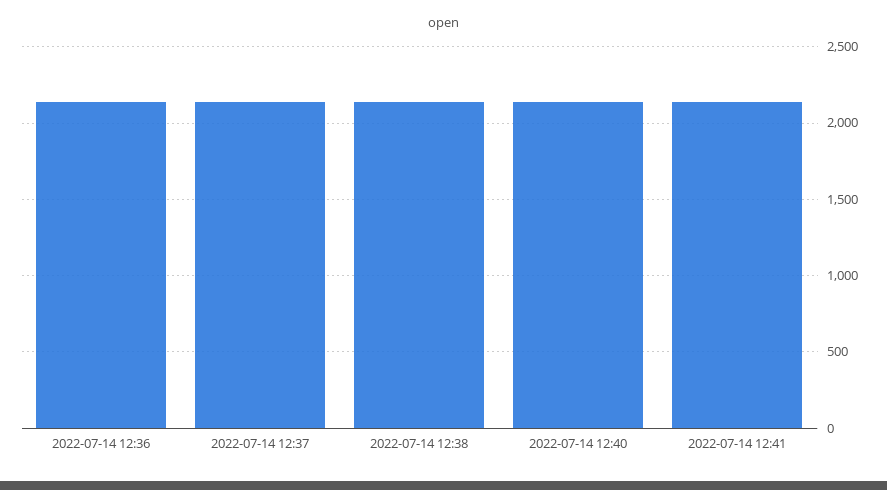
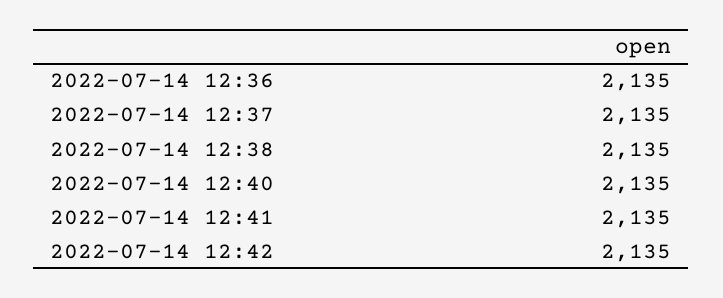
2022-07-14 12:42: none -> 2135

